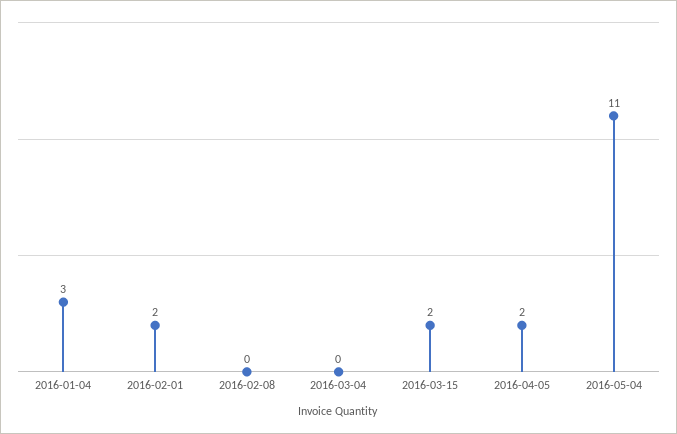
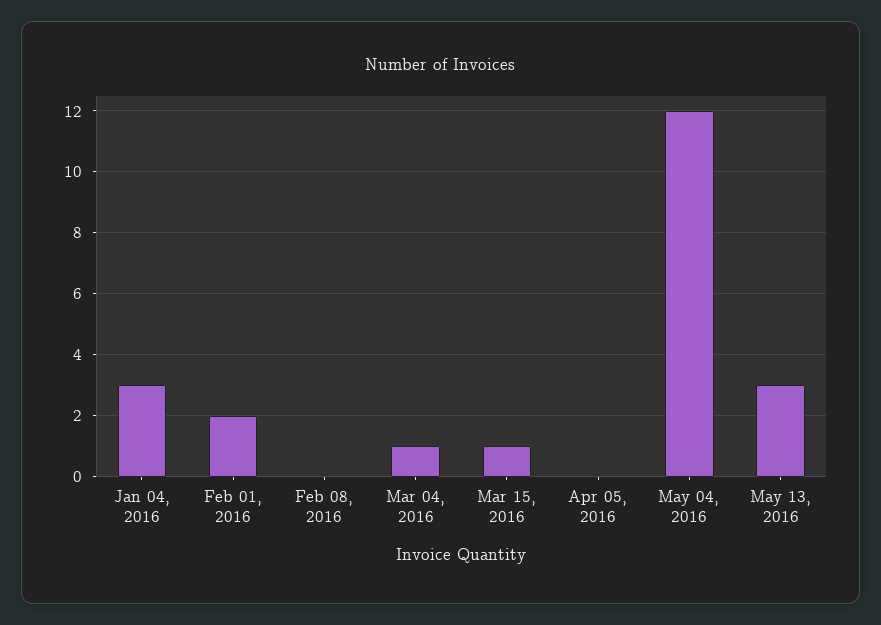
2016-03-04: 0 -> 1
2016-03-15: 2 -> 1
2016-04-05: 2 -> 0
2016-05-04: 11 -> 12
May 13, 2016: none -> 3

